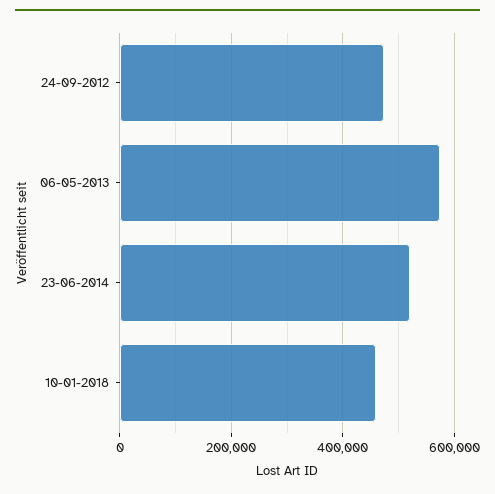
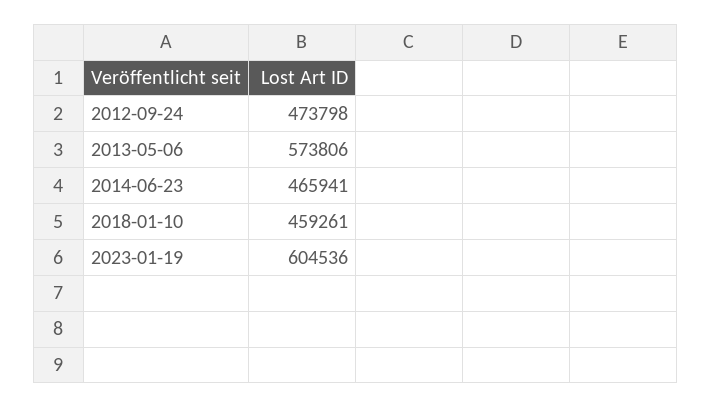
23-06-2014: 520000 -> 465941
2023-01-19: none -> 604536

